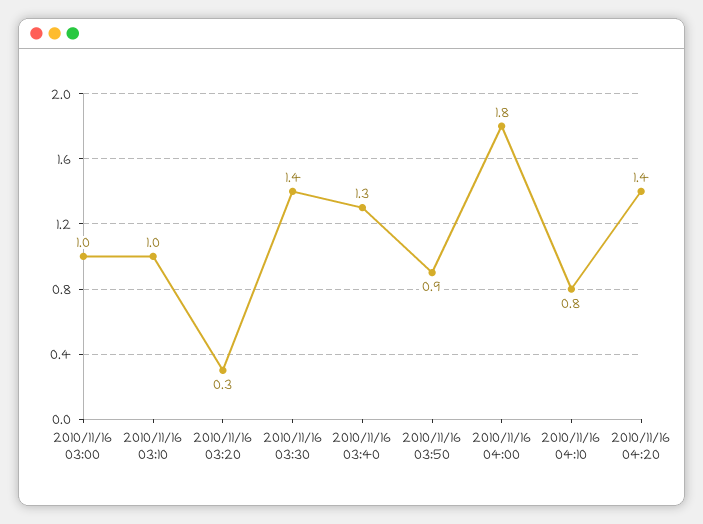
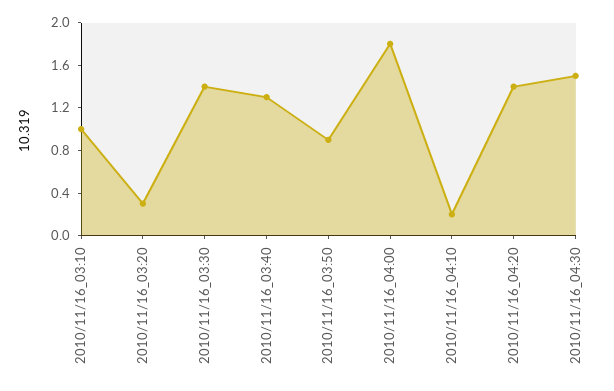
2010/11/16 03:00: 1 -> none
2010/11/16 04:10: 0.8 -> 0.2
2010/11/16_04:30: none -> 1.5

